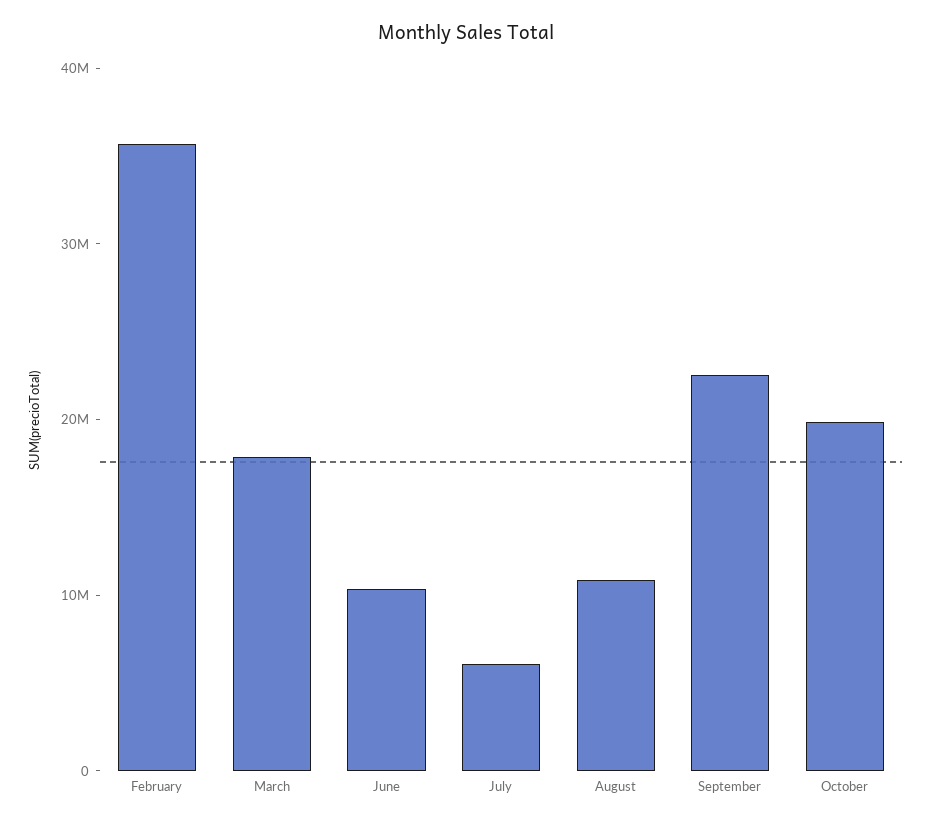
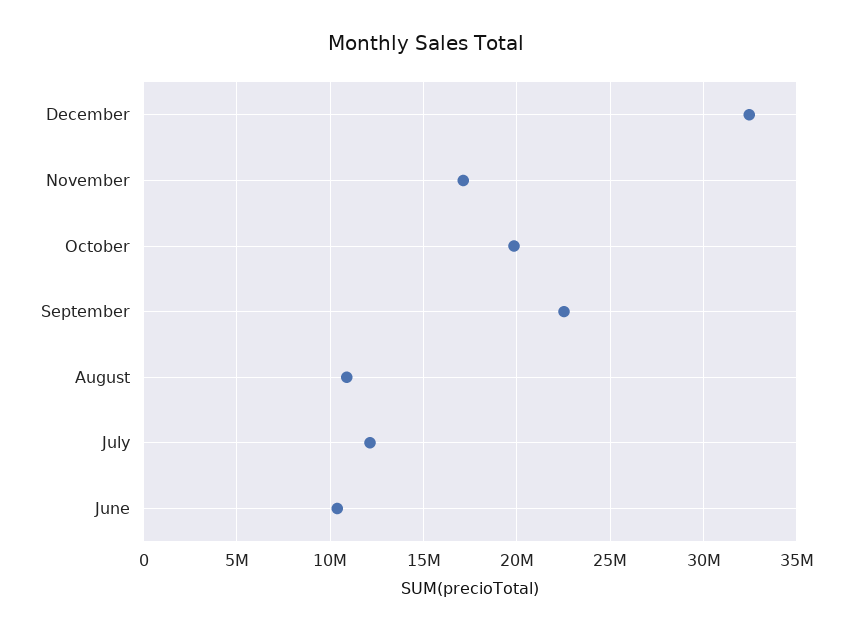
February: 36000000 -> none
March: 18000000 -> none
July: 6000000 -> 12000000
December: none -> 32500000
November: none -> 17000000

